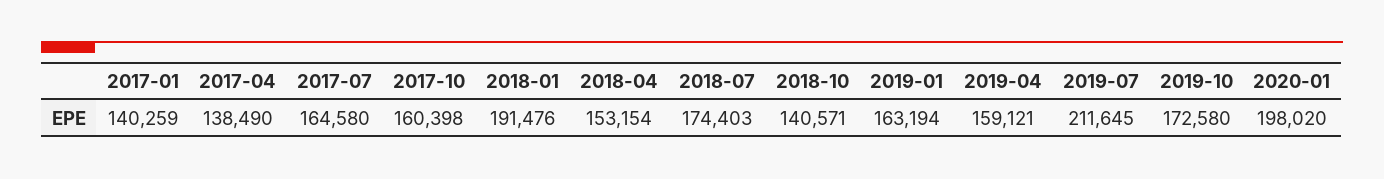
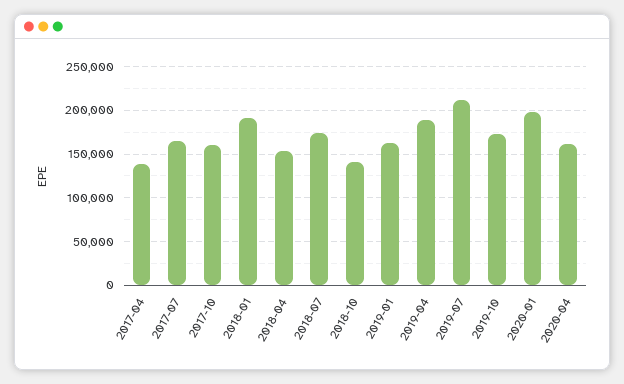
2017-01: 140259 -> none
2019-04: 159121 -> 190000
2020-04: none -> 160000

